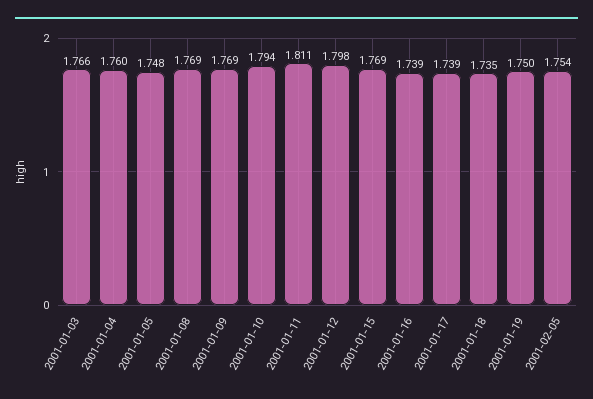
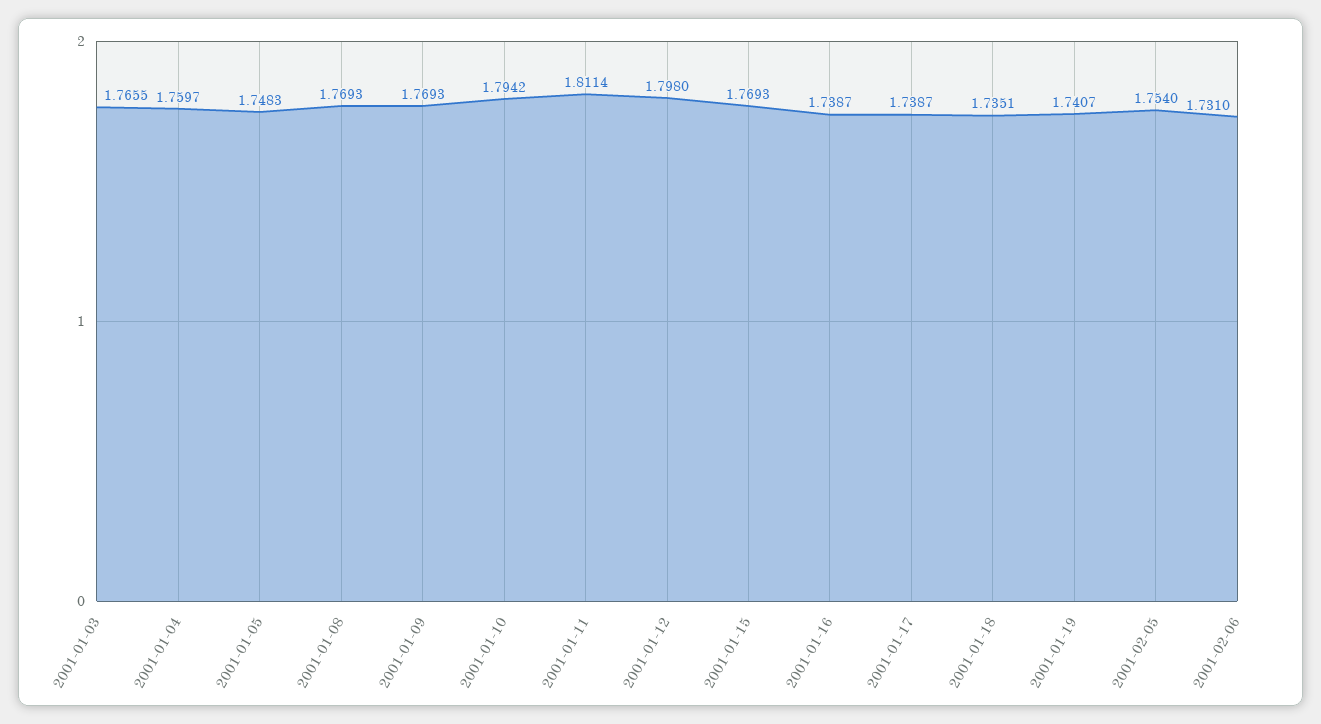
2001-01-19: 1.75 -> 1.7407
2001-02-06: none -> 1.731

